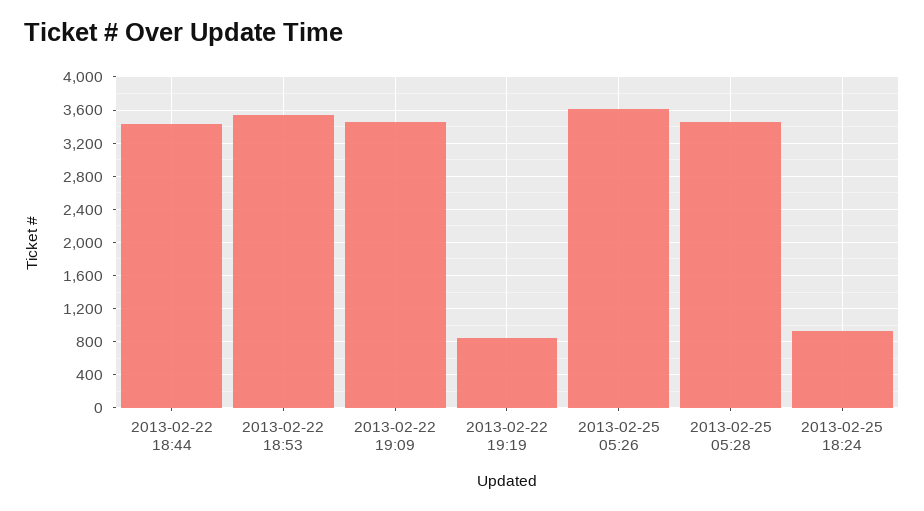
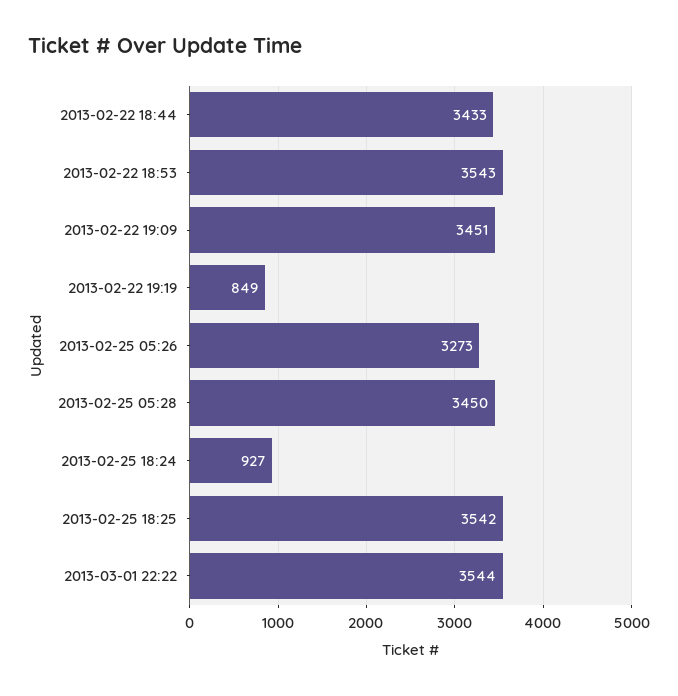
2013-02-25 05:26: 3600 -> 3273
2013-02-25 18:25: none -> 3542
2013-03-01 22:22: none -> 3544

